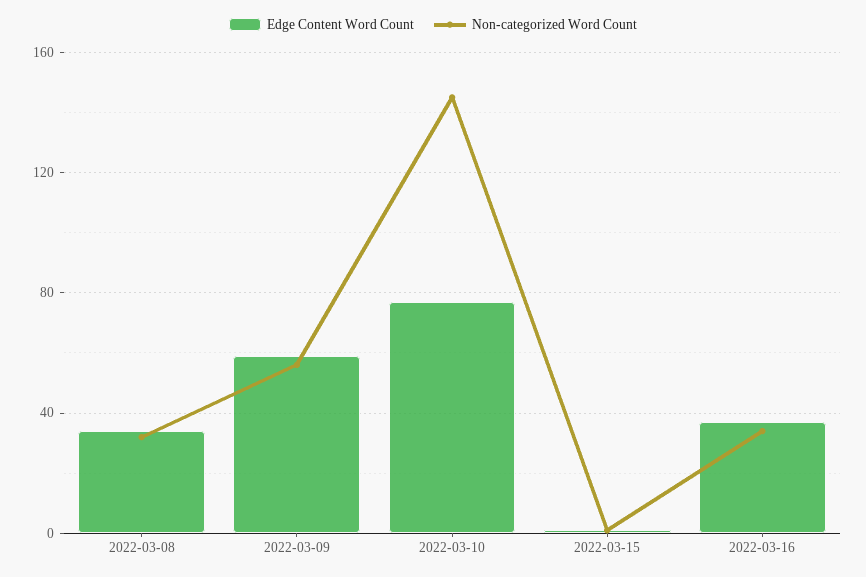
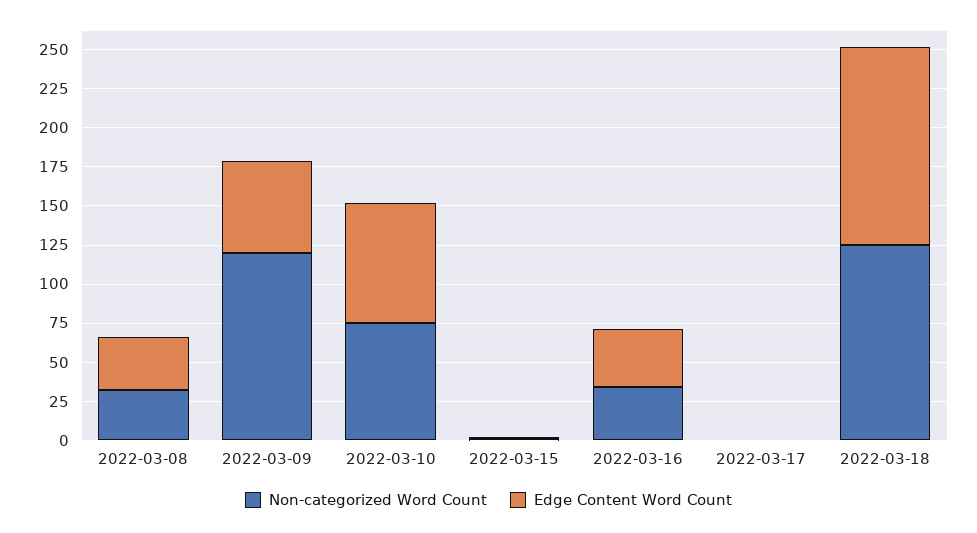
Non-categorized Word Count, 2022-03-09: 55 -> 125
Non-categorized Word Count, 2022-03-10: 145 -> 75
Non-categorized Word Count, 2022-03-17: none -> 0
Edge Content Word Count, 2022-03-17: none -> 0
Non-categorized Word Count, 2022-03-18: none -> 125
Edge Content Word Count, 2022-03-18: none -> 125

